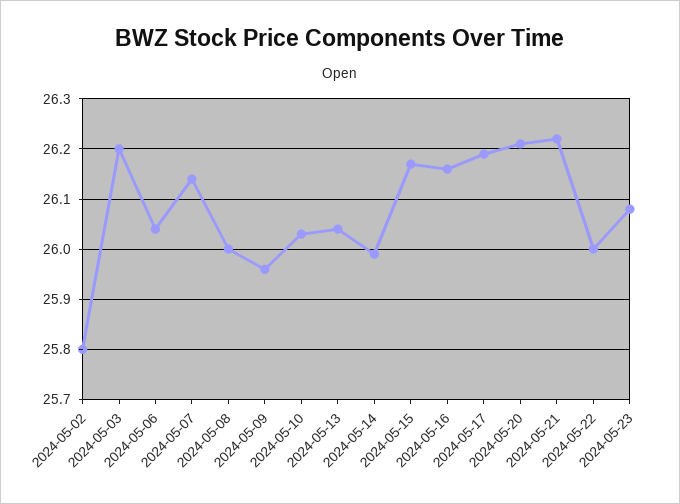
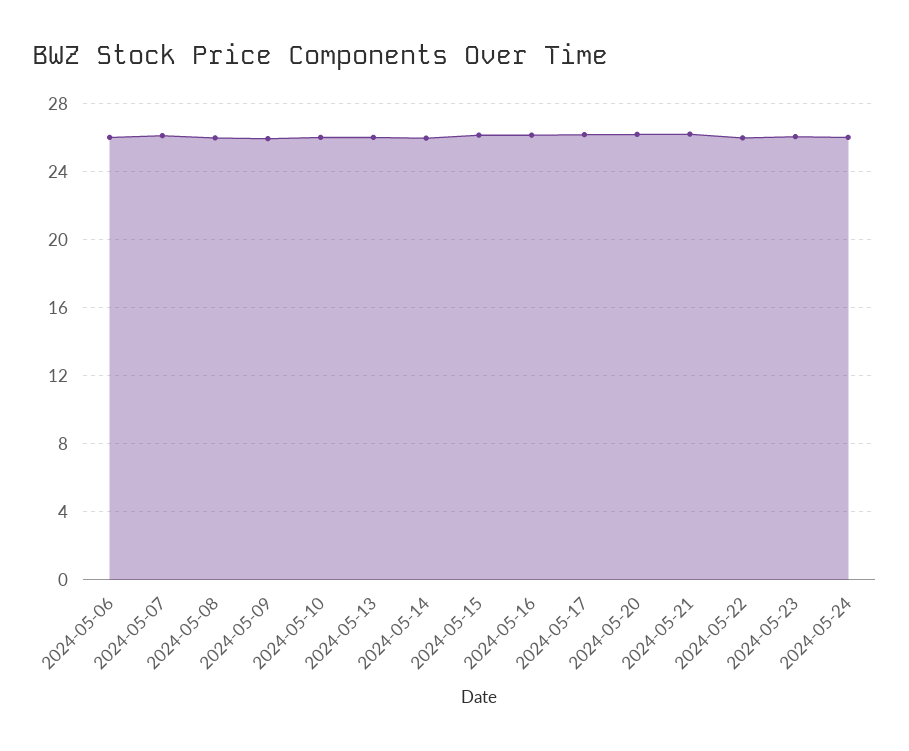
2024-05-02: 25.8 -> none
2024-05-03: 26.2 -> none
2024-05-24: none -> 26

